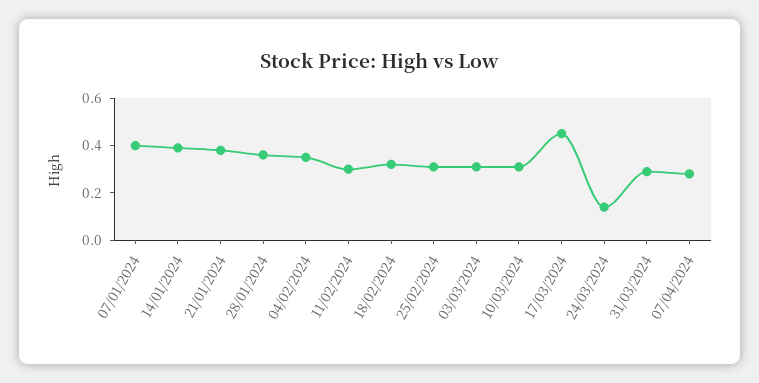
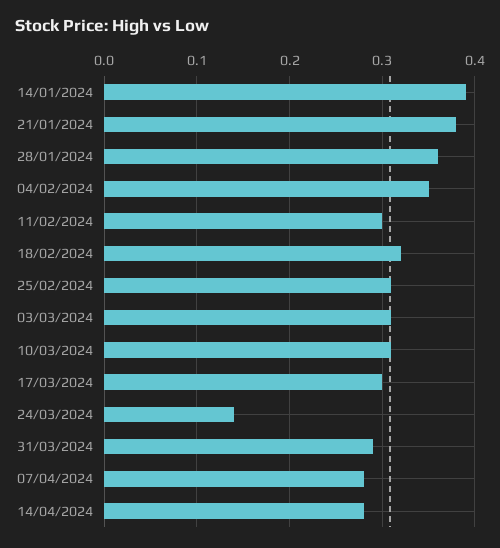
07/01/2024: 0.4 -> none
17/03/2024: 0.45 -> 0.3
14/04/2024: none -> 0.28

